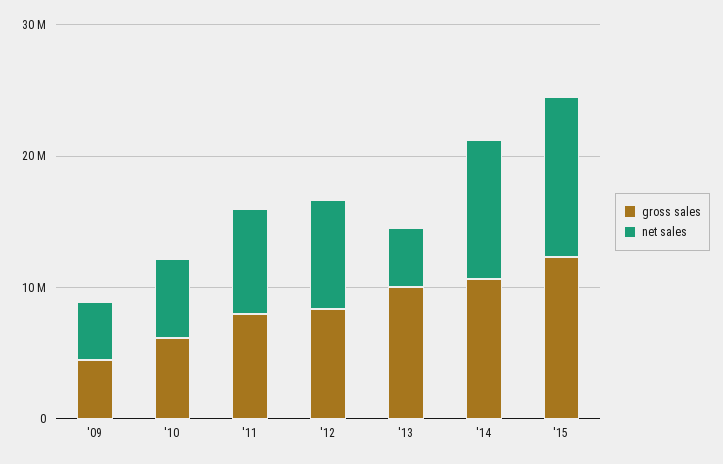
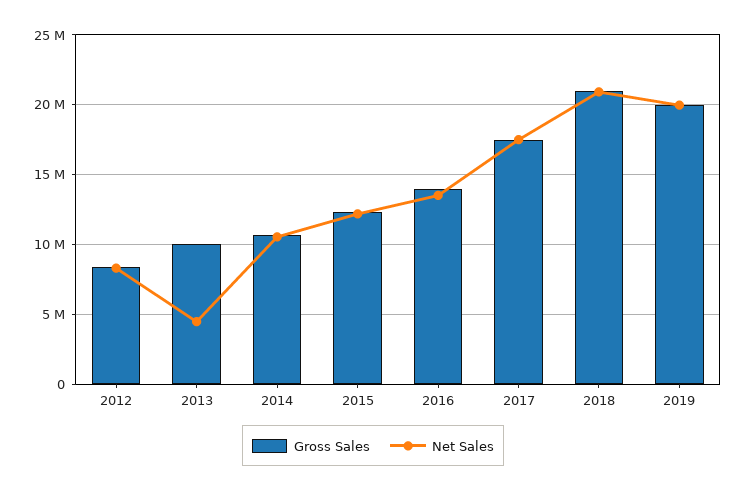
gross sales, '09: 4000000 -> none
net sales, '09: 4000000 -> none
gross sales, '10: 6000000 -> none
net sales, '10: 6000000 -> none
gross sales, '11: 8000000 -> none
net sales, '11: 8000000 -> none
gross sales, 2016: none -> 14000000
net sales, 2016: none -> 13500000
gross sales, 2017: none -> 17500000
net sales, 2017: none -> 17500000
gross sales, 2018: none -> 21000000
net sales, 2018: none -> 21000000
gross sales, 2019: none -> 20000000
net sales, 2019: none -> 20000000

